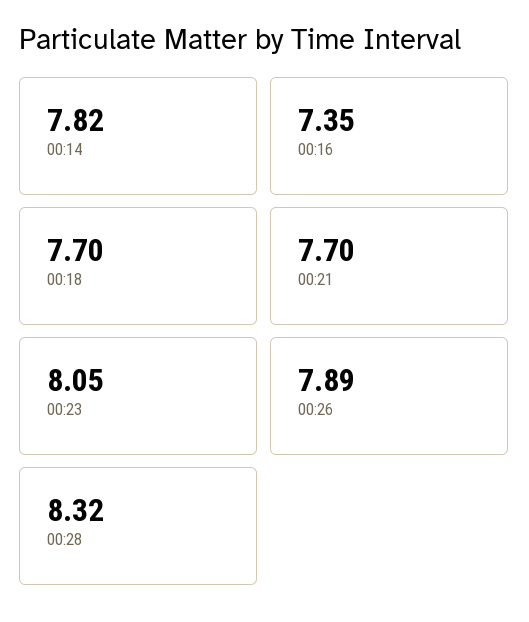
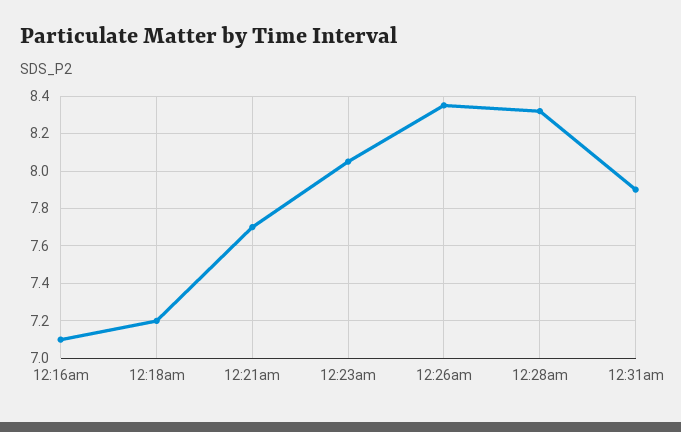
00:14: 7.82 -> none
00:16: 7.35 -> 7.1
00:18: 7.7 -> 7.2
00:26: 7.89 -> 8.35
12:31am: none -> 7.9

